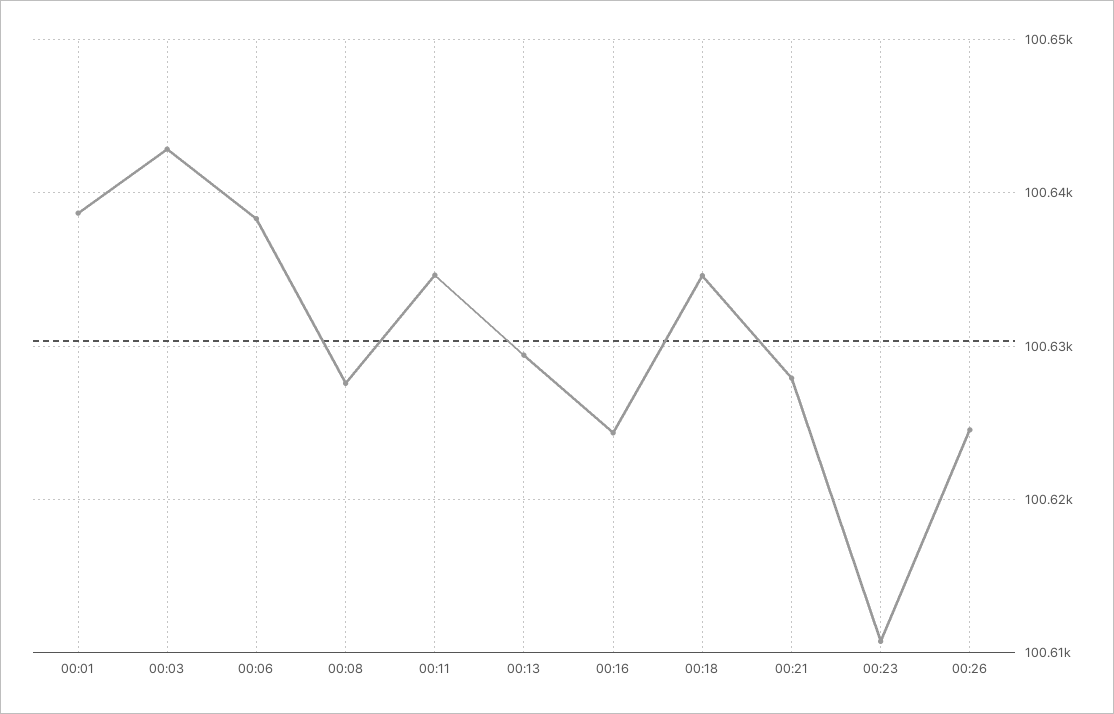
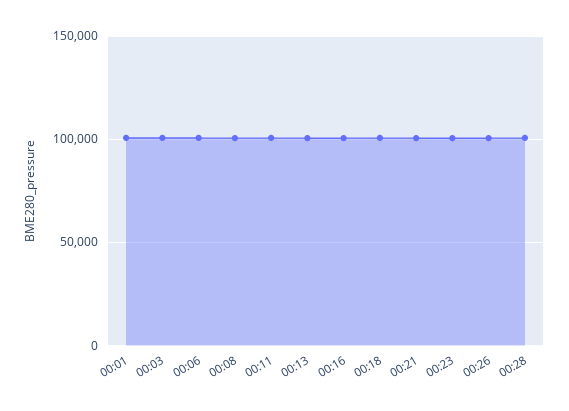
00:28: none -> 100000

